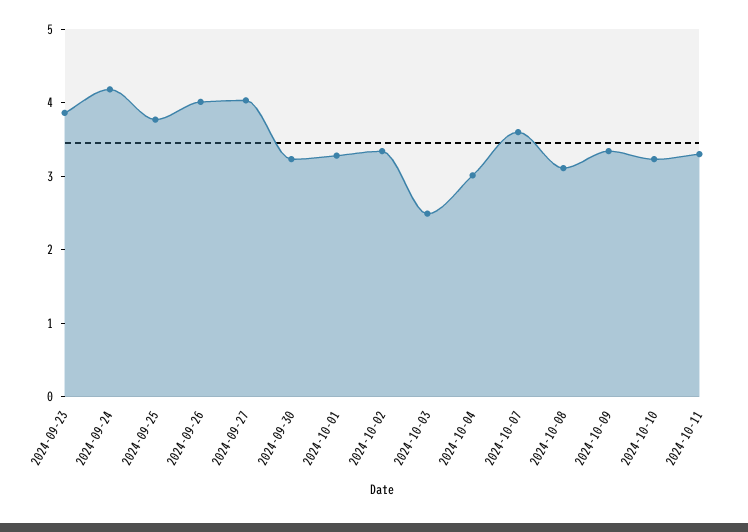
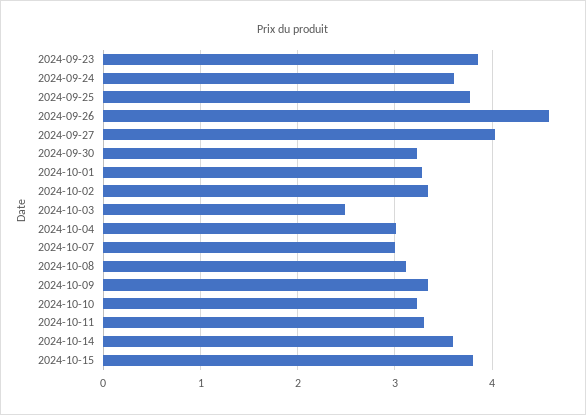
2024-09-24: 4.2 -> 3.6
2024-09-26: 4 -> 4.6
2024-10-07: 3.6 -> 3
2024-10-14: none -> 3.6
2024-10-15: none -> 3.8

